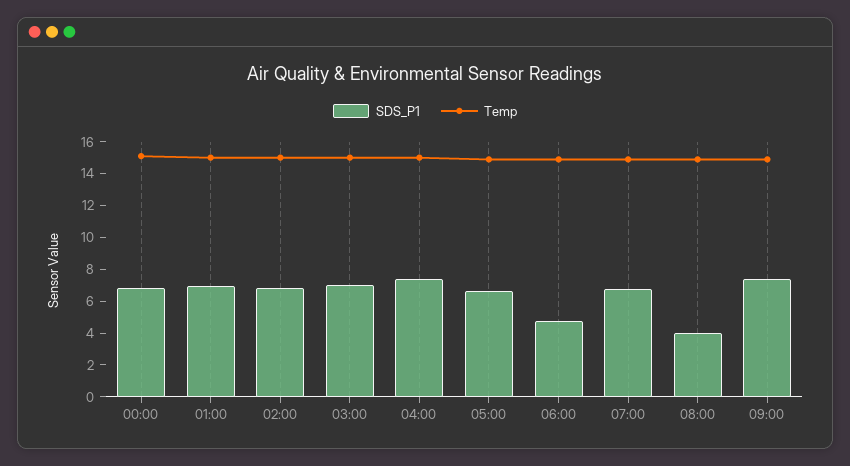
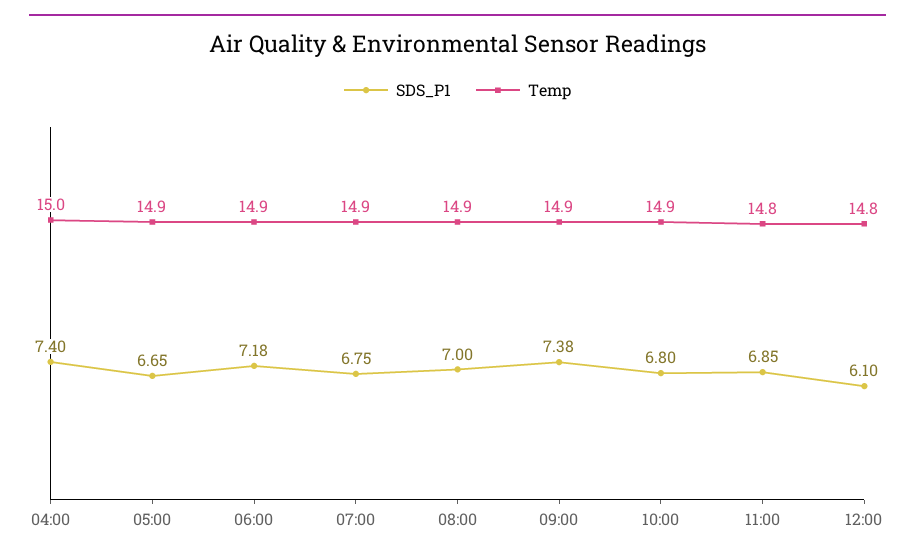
SDS_P1, 00:00: 7 -> none
Temp, 00:00: 15 -> none
SDS_P1, 01:00: 7 -> none
Temp, 01:00: 15 -> none
SDS_P1, 02:00: 7 -> none
Temp, 02:00: 15 -> none
SDS_P1, 03:00: 7 -> none
Temp, 03:00: 15 -> none
SDS_P1, 06:00: 5 -> 7.18
SDS_P1, 08:00: 4 -> 7
SDS_P1, 10:00: none -> 6.8
Temp, 10:00: none -> 14.9
SDS_P1, 11:00: none -> 6.85
Temp, 11:00: none -> 14.8
SDS_P1, 12:00: none -> 6.1
Temp, 12:00: none -> 14.8

